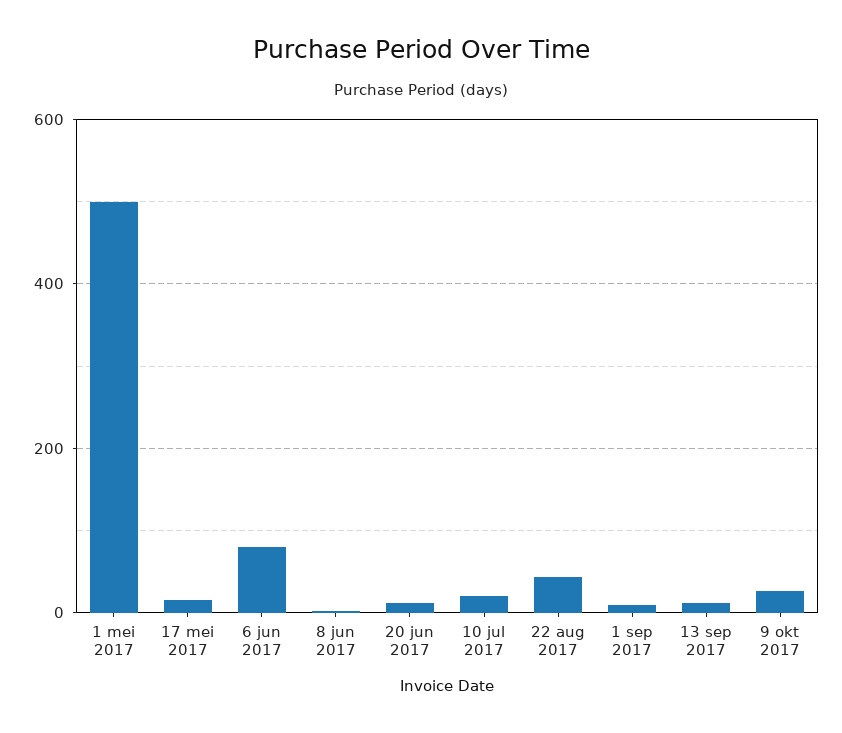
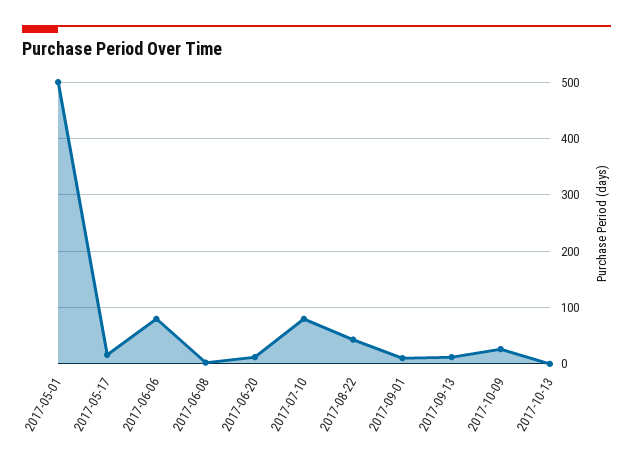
10 jul 2017: 20 -> 80
2017-10-13: none -> 0

